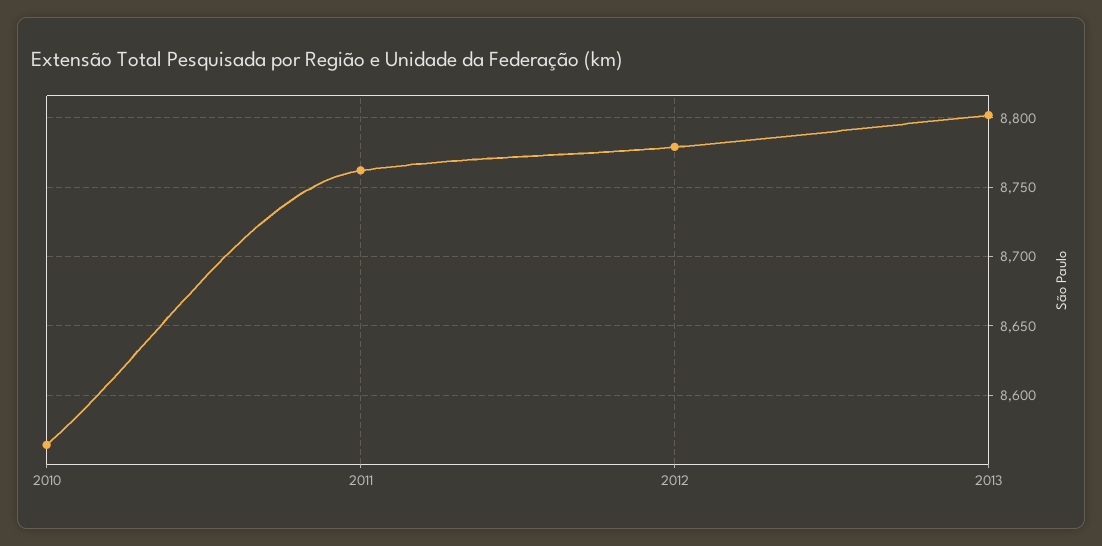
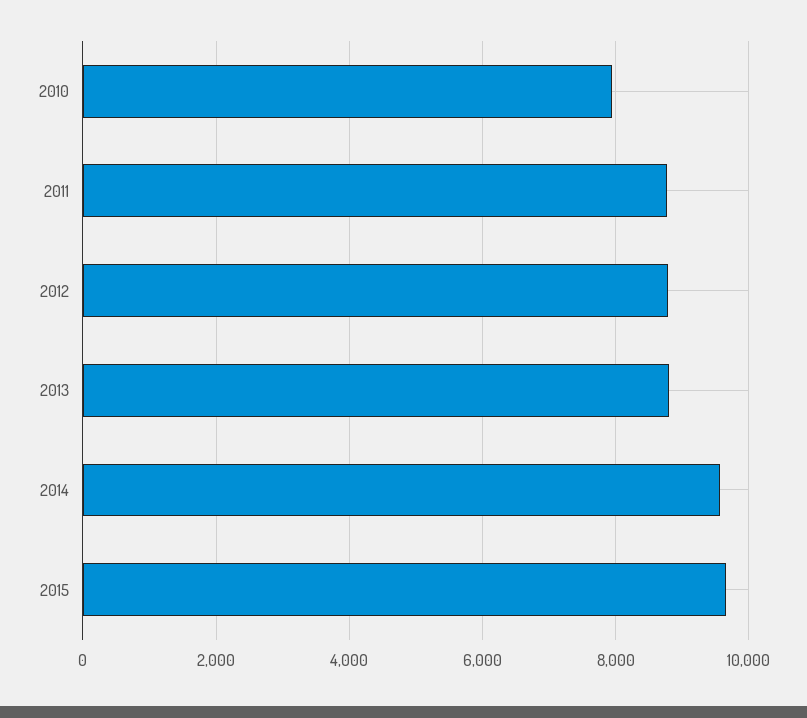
2010: 8565 -> 8000
2014: none -> 9600
2015: none -> 9600

